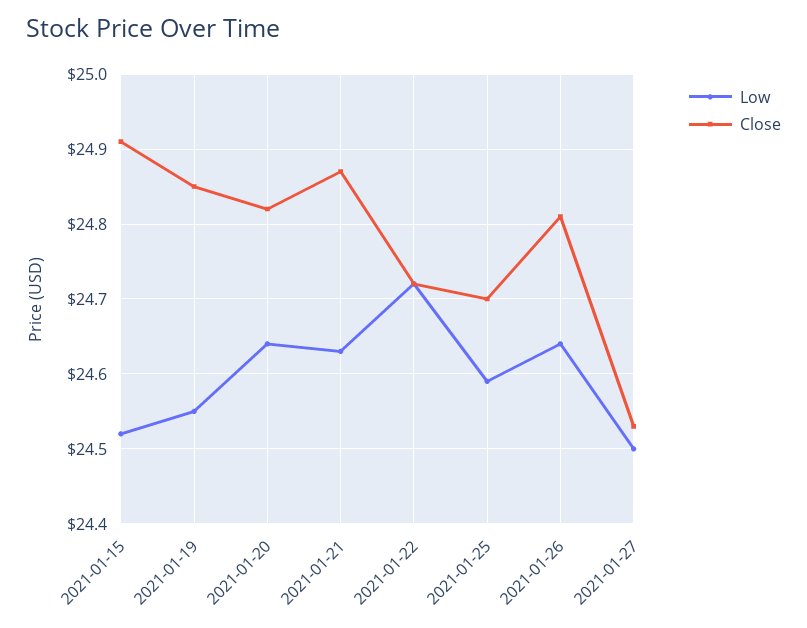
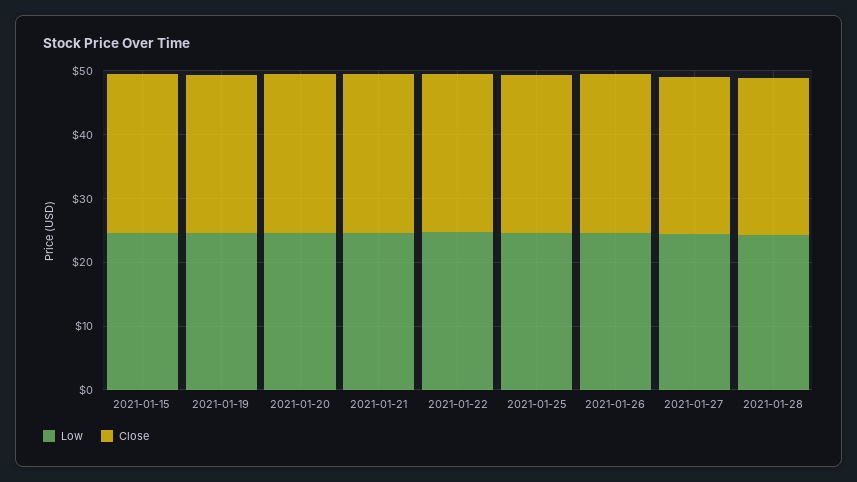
Low, 2021-01-28: none -> 24
Close, 2021-01-28: none -> 24

